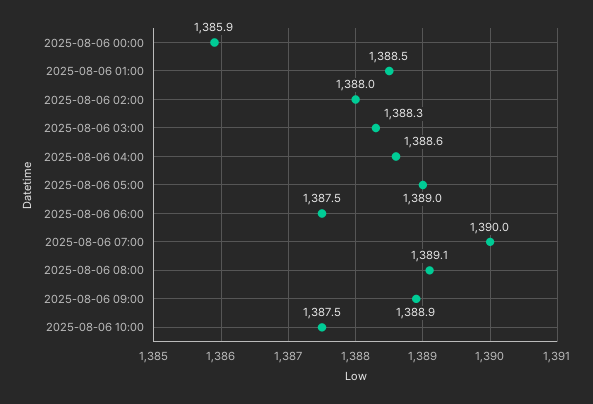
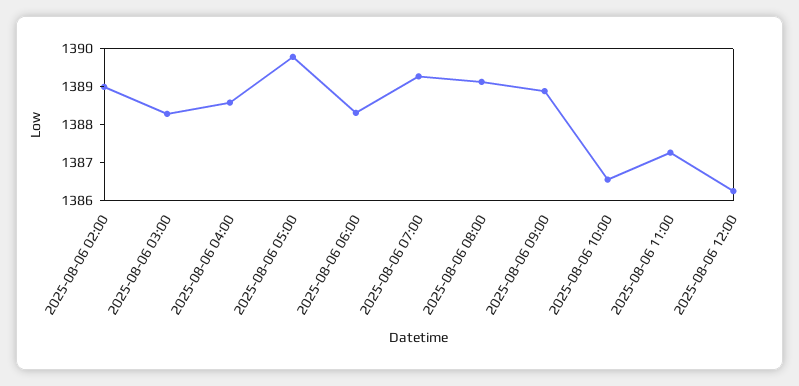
2025-08-06 00:00: 1385.9 -> none
2025-08-06 01:00: 1388.5 -> none
2025-08-06 02:00: 1388 -> 1389
2025-08-06 05:00: 1389 -> 1389.75
2025-08-06 06:00: 1387.5 -> 1388.25
2025-08-06 07:00: 1390 -> 1389.25
2025-08-06 10:00: 1387.5 -> 1386.5
2025-08-06 11:00: none -> 1387.25
2025-08-06 12:00: none -> 1386.25

